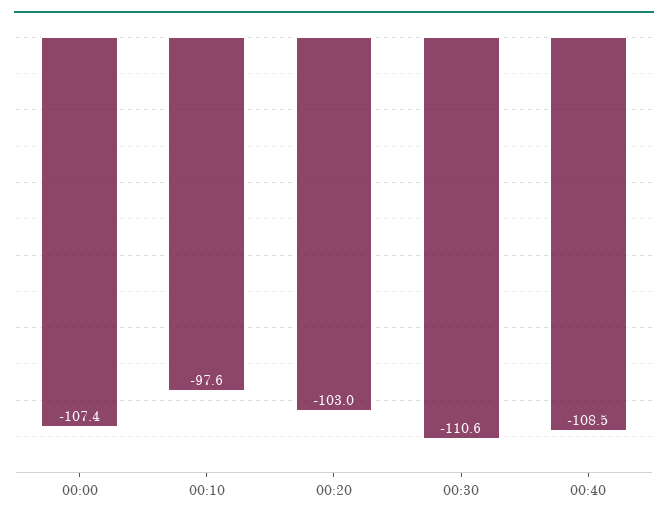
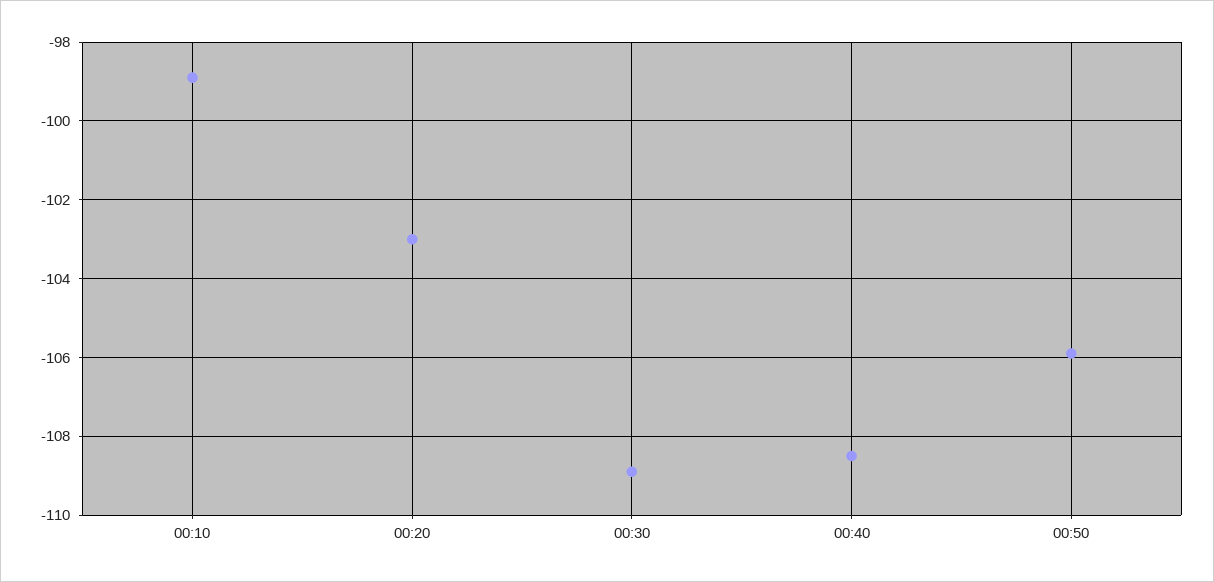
00:00: -107.4 -> none
00:10: -97.6 -> -99
00:30: -110.6 -> -109
00:50: none -> -106

